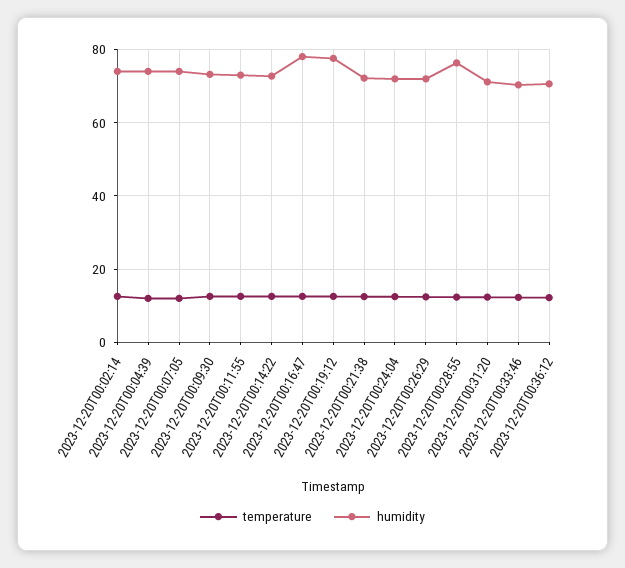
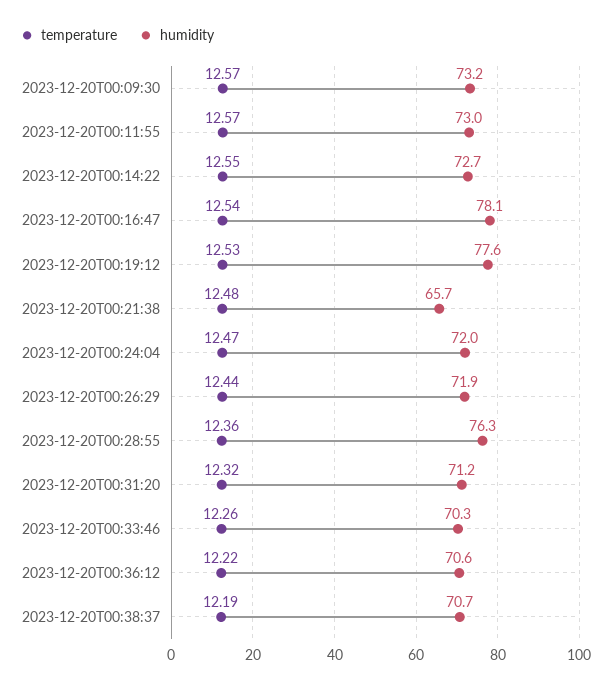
temperature, 2023-12-20T00:02:14: 12 -> none
humidity, 2023-12-20T00:02:14: 74 -> none
temperature, 2023-12-20T00:04:39: 12 -> none
humidity, 2023-12-20T00:04:39: 74 -> none
temperature, 2023-12-20T00:07:05: 12 -> none
humidity, 2023-12-20T00:07:05: 74 -> none
humidity, 2023-12-20T00:21:38: 72 -> 65.7
temperature, 2023-12-20T00:38:37: none -> 12.19
humidity, 2023-12-20T00:38:37: none -> 70.7

